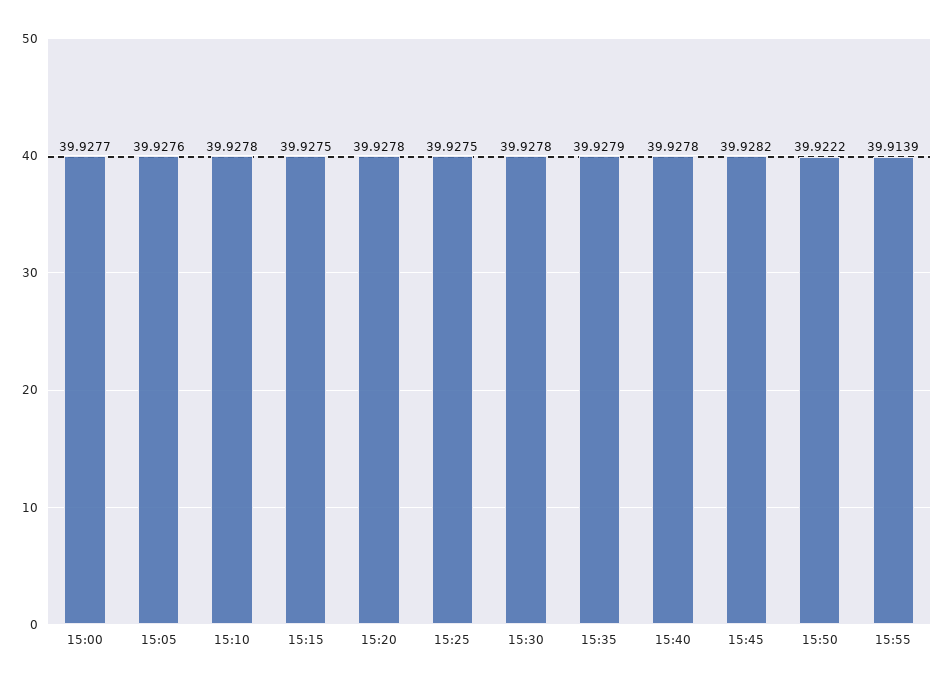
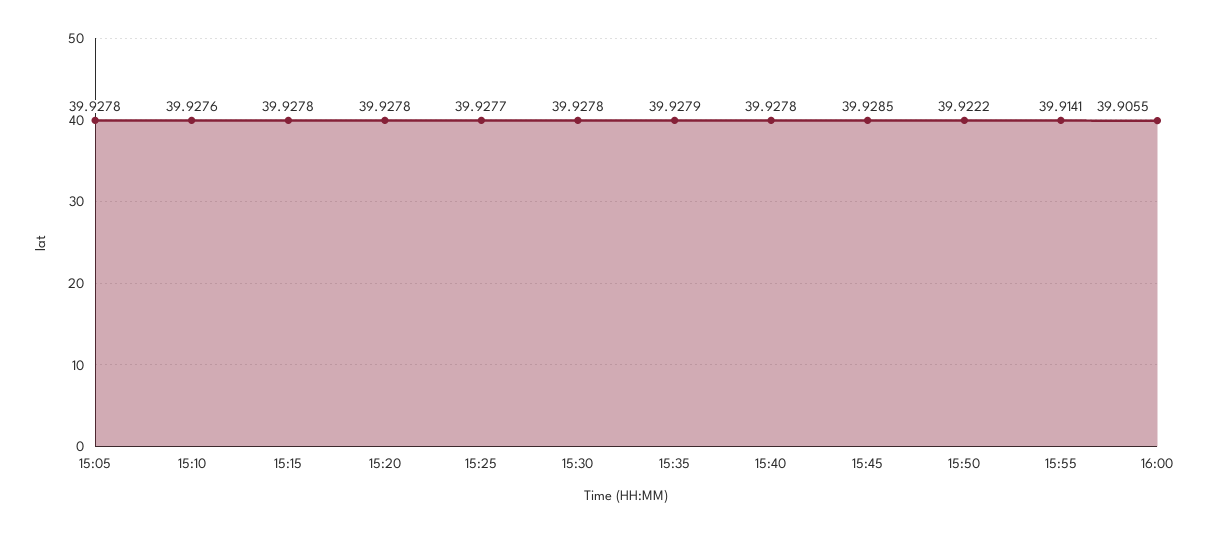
15:00: 39.9277 -> none
15:05: 39.9276 -> 39.9278
15:10: 39.9278 -> 39.9276
15:15: 39.9275 -> 39.9278
15:25: 39.9275 -> 39.9277
15:45: 39.9282 -> 39.9285
15:55: 39.9139 -> 39.9141
16:00: none -> 39.9055

